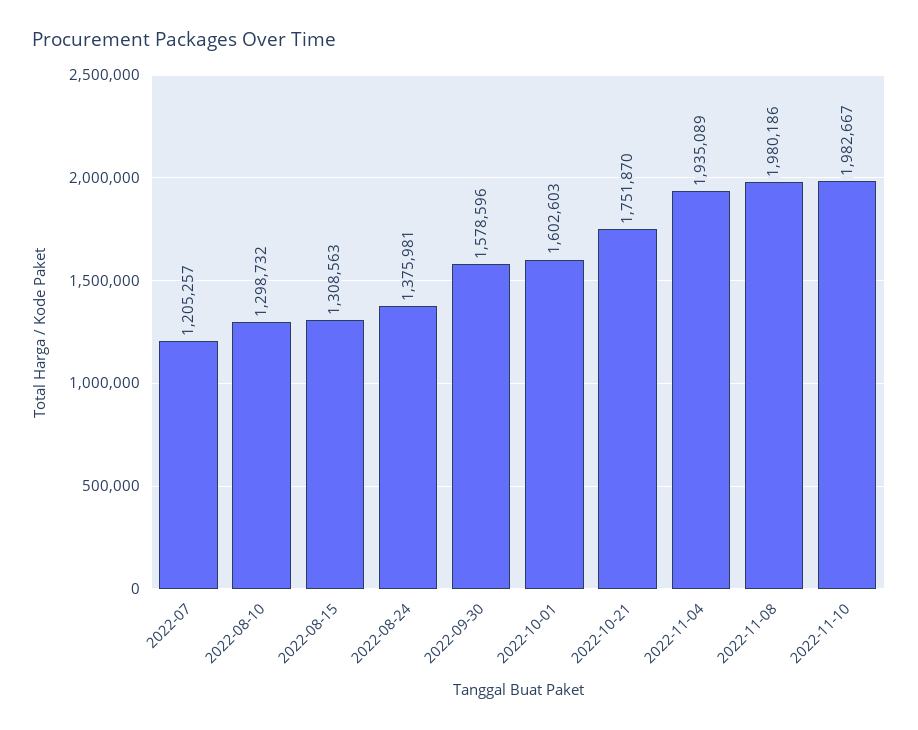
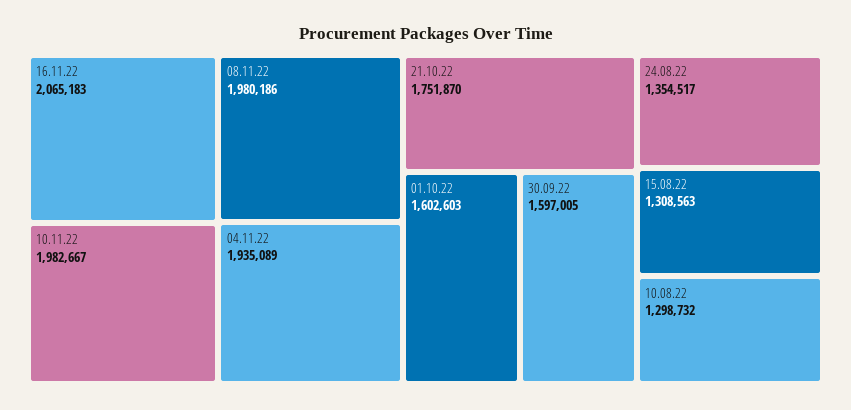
2022-07: 1205257 -> none
2022-08-24: 1375981 -> 1354517
2022-09-30: 1578596 -> 1597005
16.11.22: none -> 2065183

